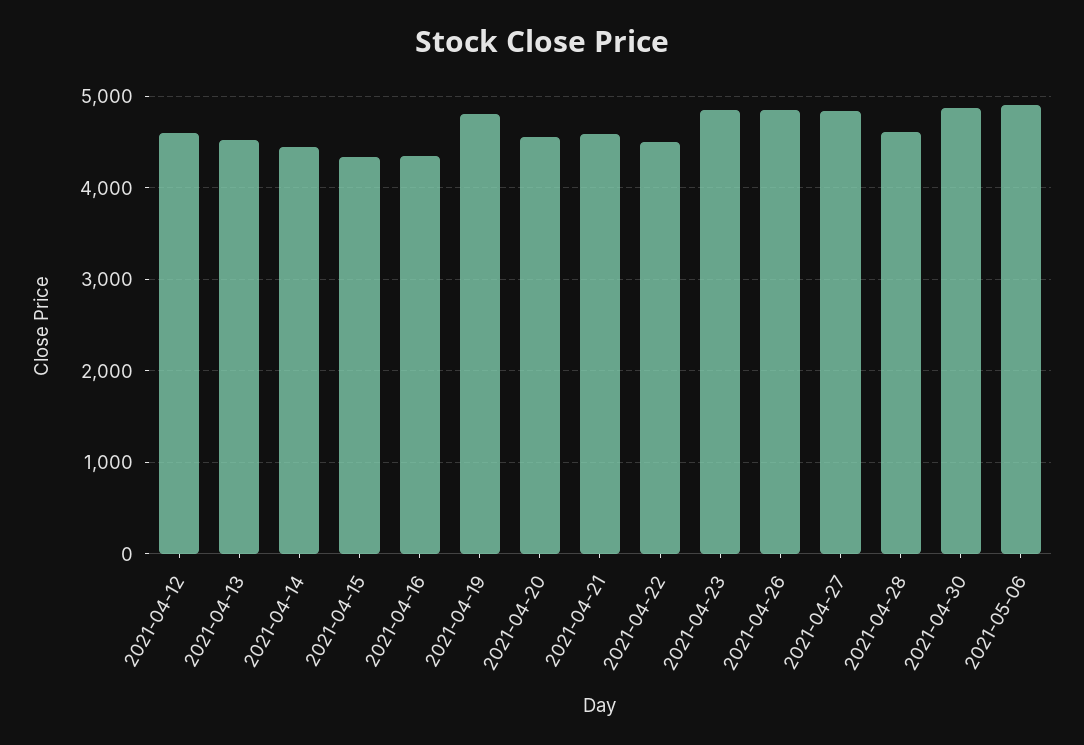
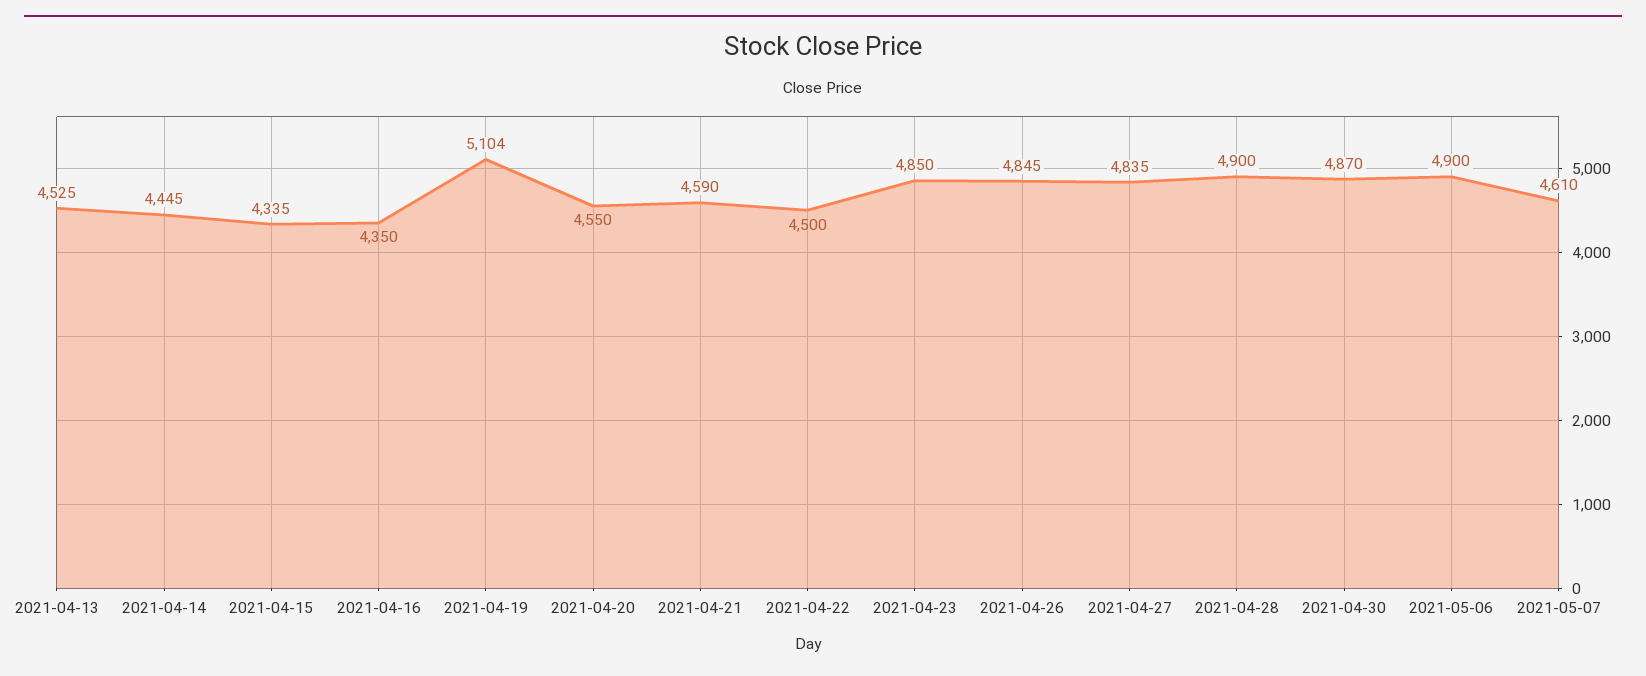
2021-04-12: 4600 -> none
2021-04-19: 4800 -> 5104
2021-04-28: 4600 -> 4900
2021-05-07: none -> 4610

